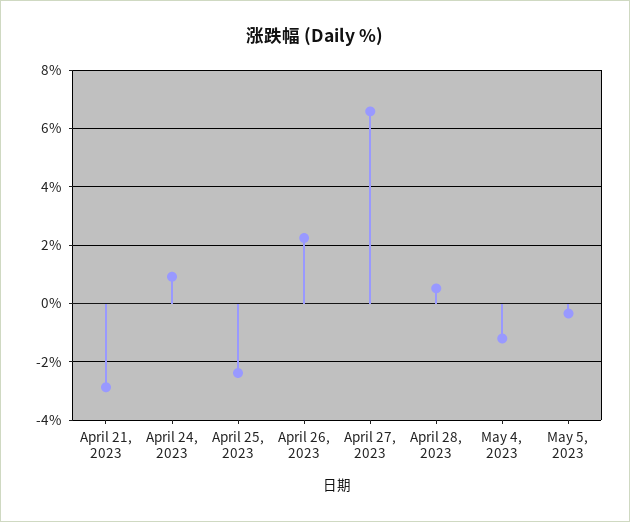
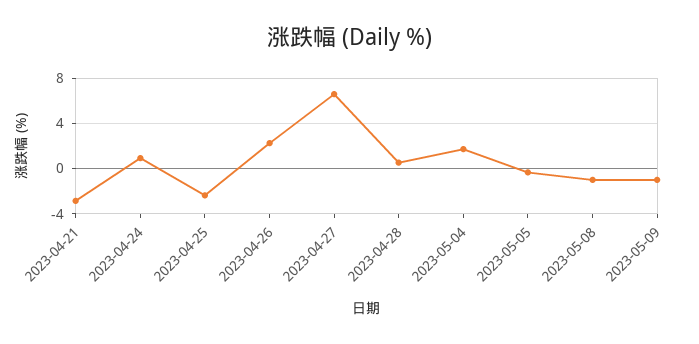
May 4, 2023: -1.25 -> 2
2023-05-08: none -> -1
2023-05-09: none -> -1

